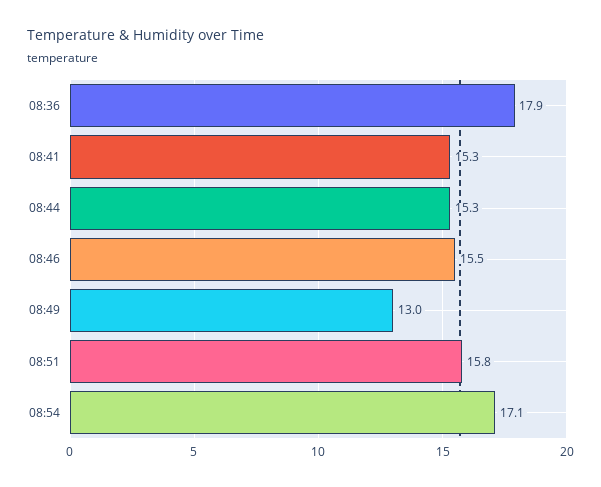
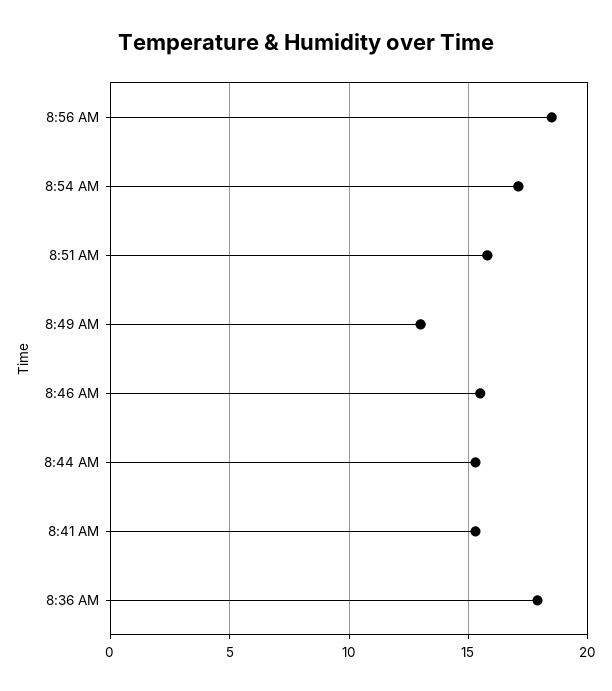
8:56 AM: none -> 18.5

